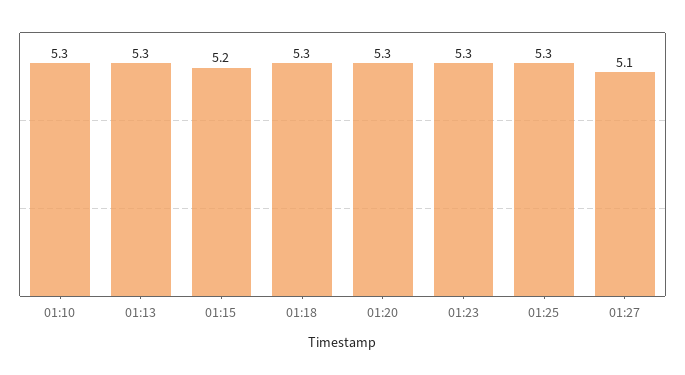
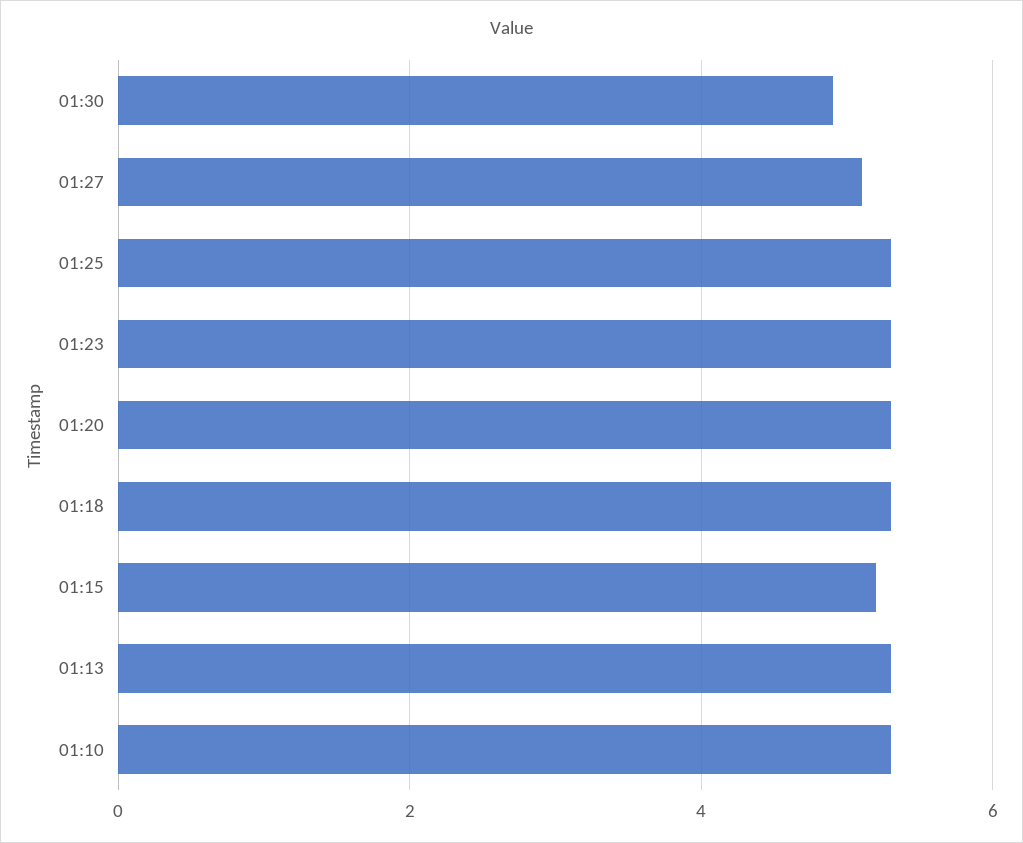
01:30: none -> 5

